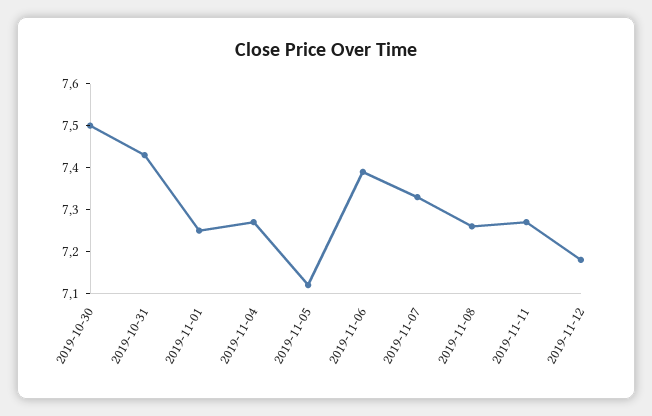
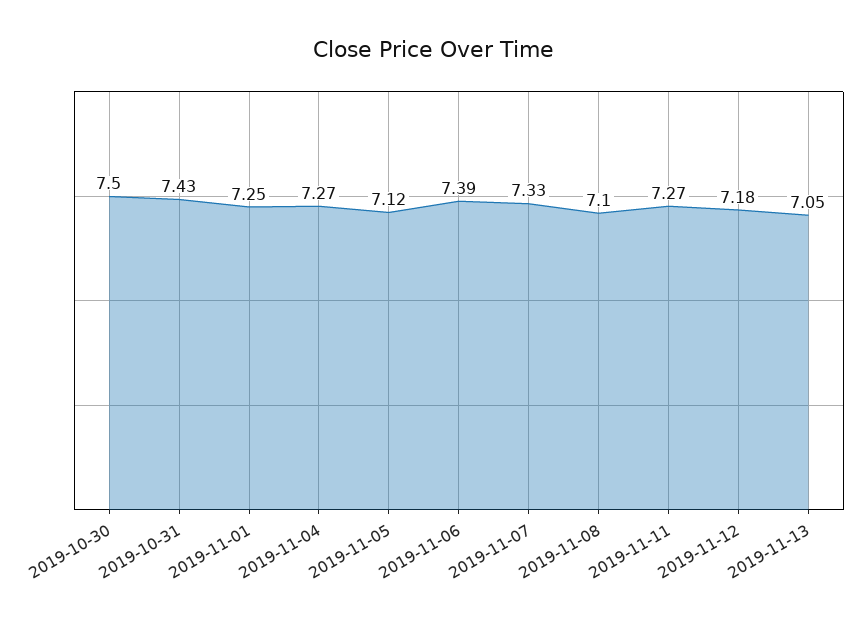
2019-11-08: 7.25 -> 7.1
2019-11-13: none -> 7.05

